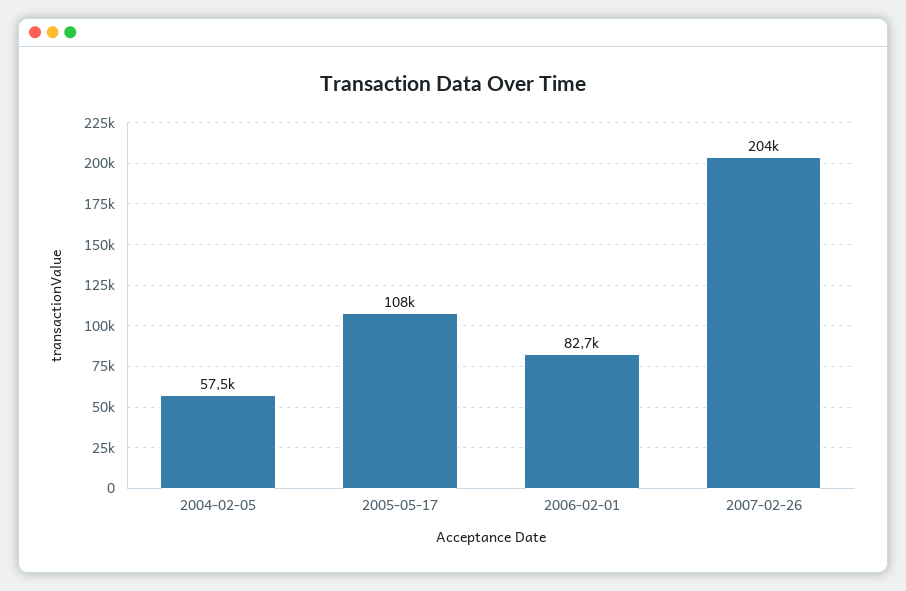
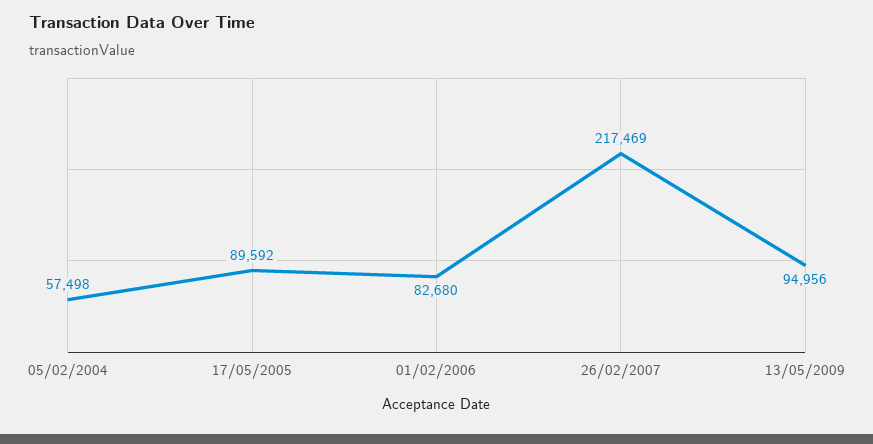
2005-05-17: 108000 -> 89592
2007-02-26: 204000 -> 217469
13/05/2009: none -> 94956

